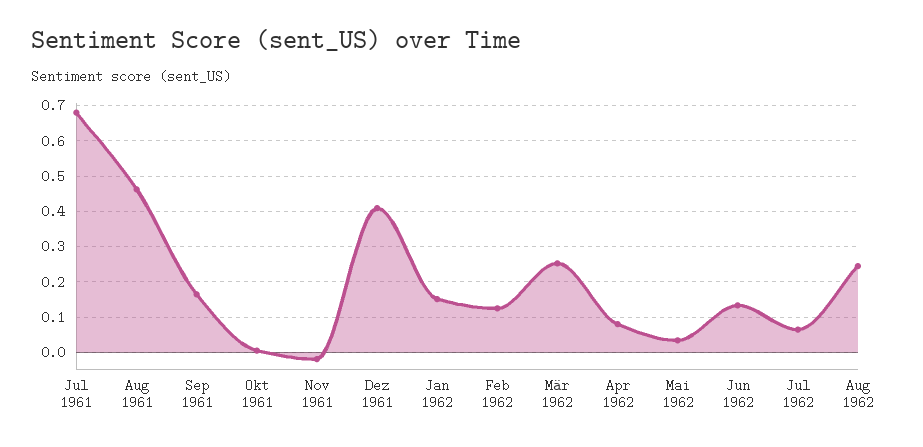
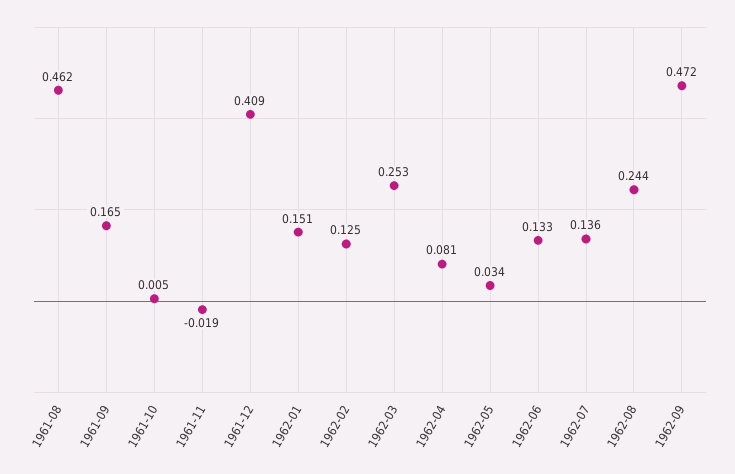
Jul 1961: 0.68 -> none
Jul 1962: 0.06 -> 0.136
1962-09: none -> 0.472

